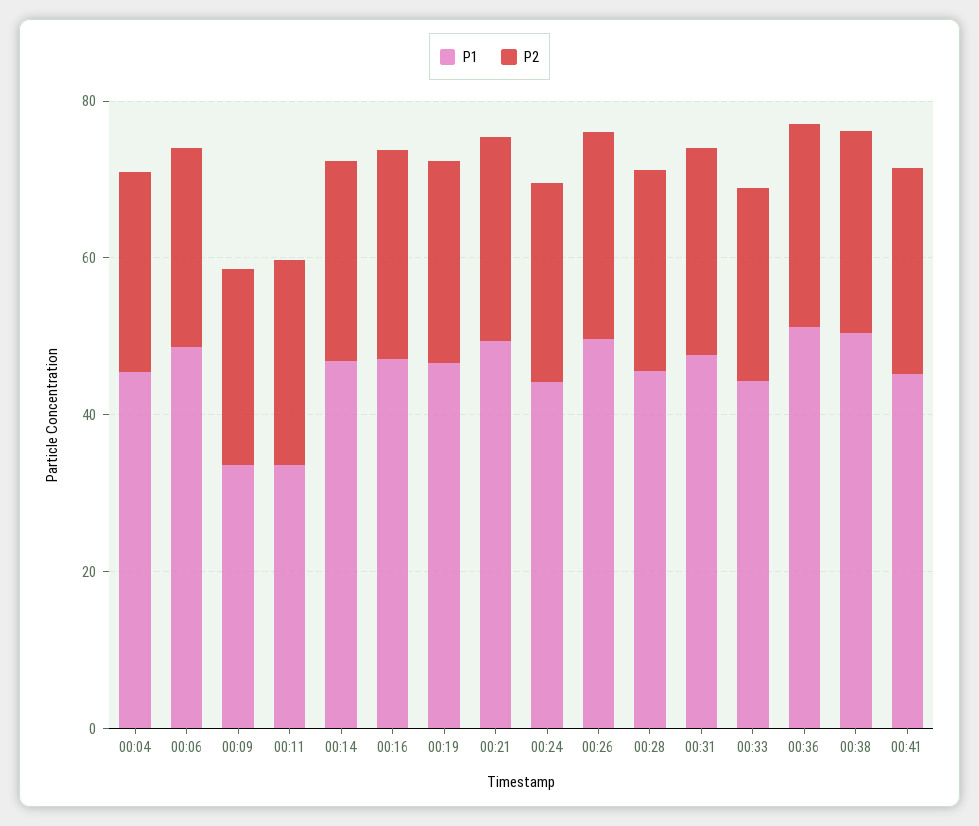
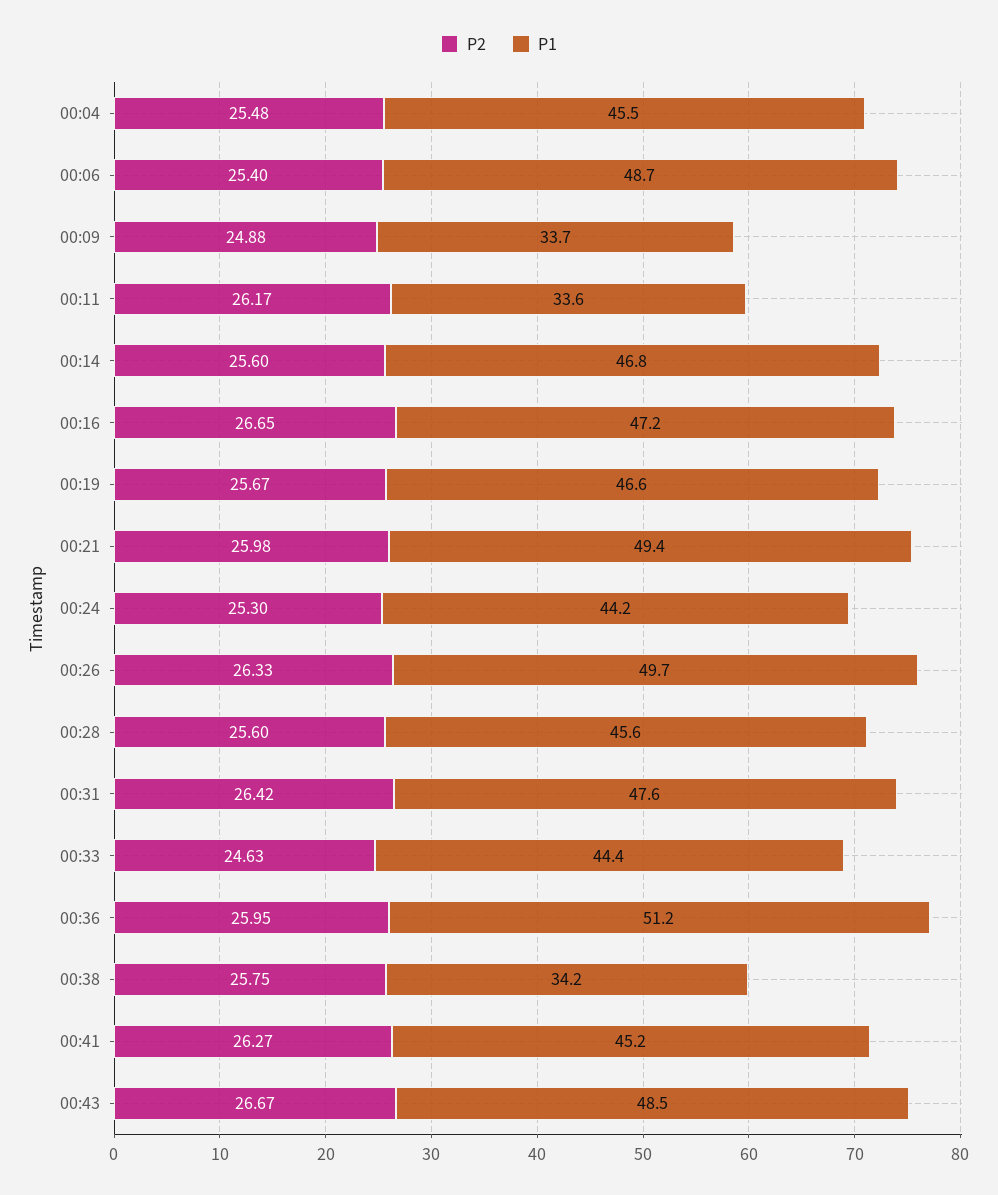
P1, 00:38: 50 -> 34.2
P2, 00:43: none -> 26.67
P1, 00:43: none -> 48.5

